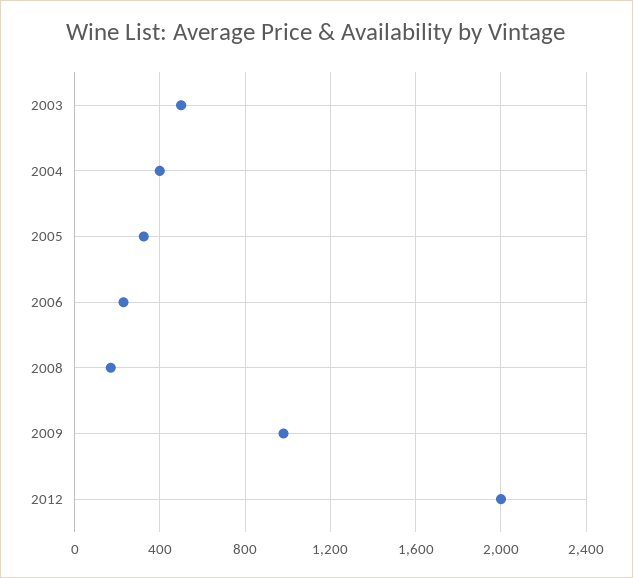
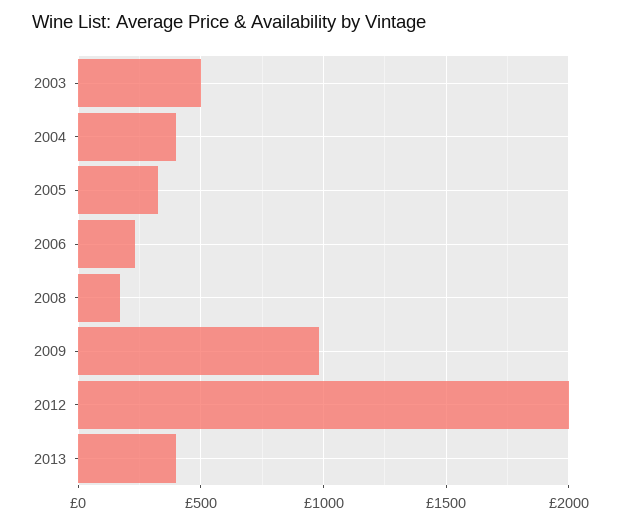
2013: none -> 400

